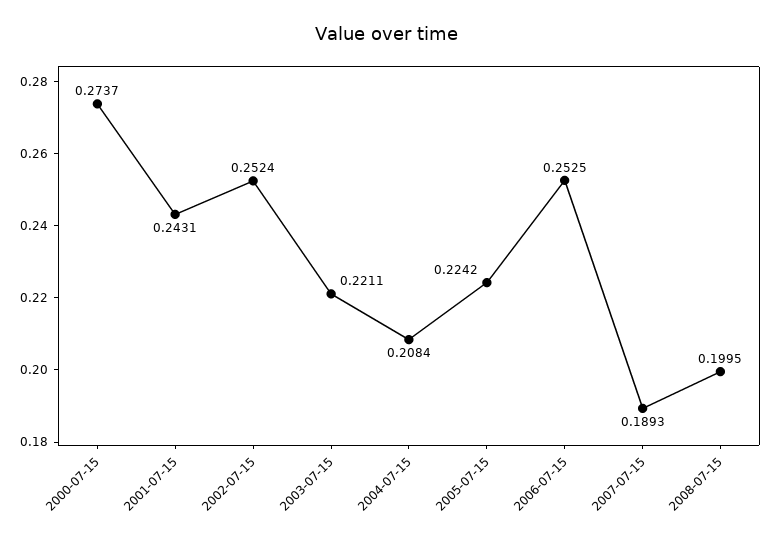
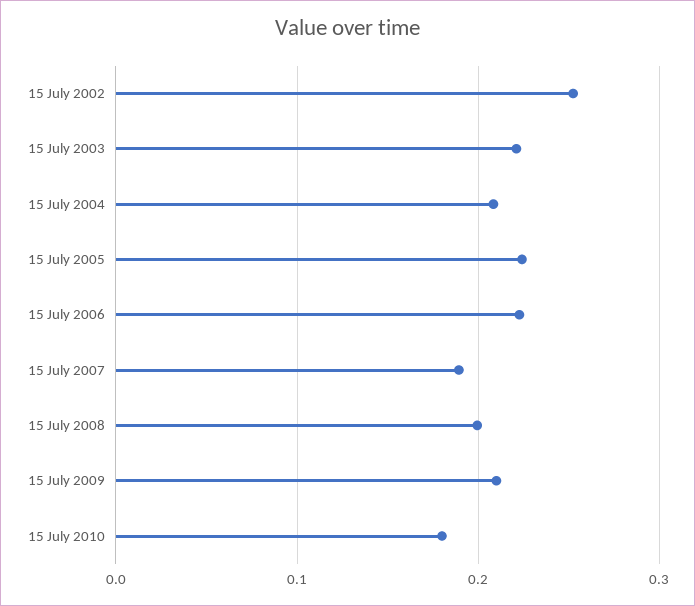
2000-07-15: 0.2737 -> none
2001-07-15: 0.2431 -> none
2006-07-15: 0.2525 -> 0.22
15 July 2009: none -> 0.21
15 July 2010: none -> 0.18

